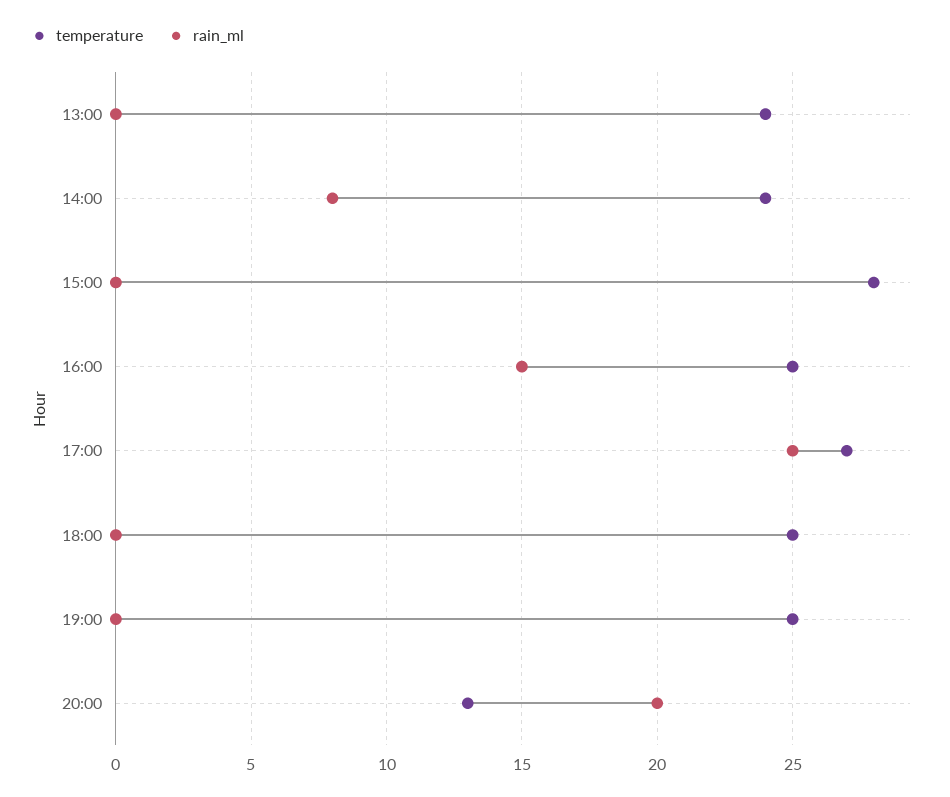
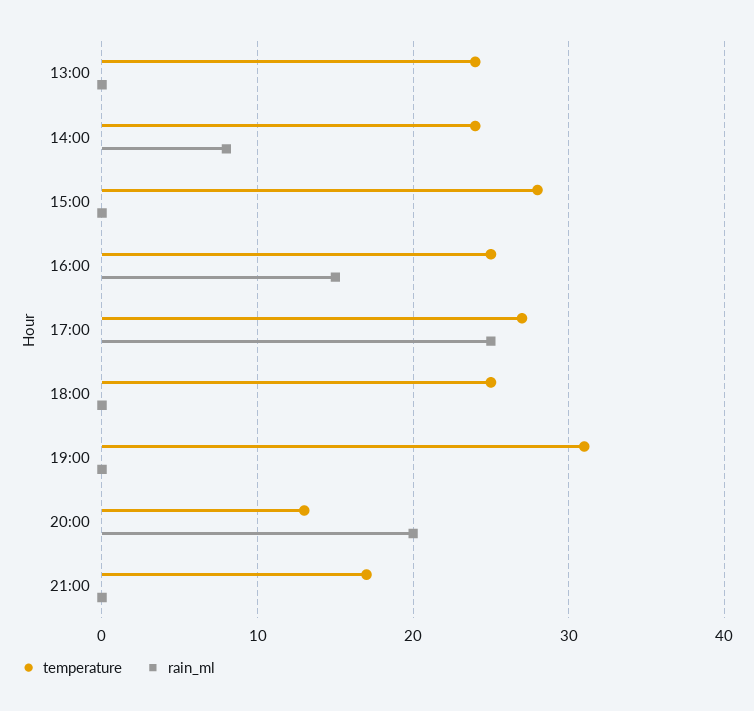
temperature, 19:00: 25 -> 31
temperature, 21:00: none -> 17
rain_ml, 21:00: none -> 0

